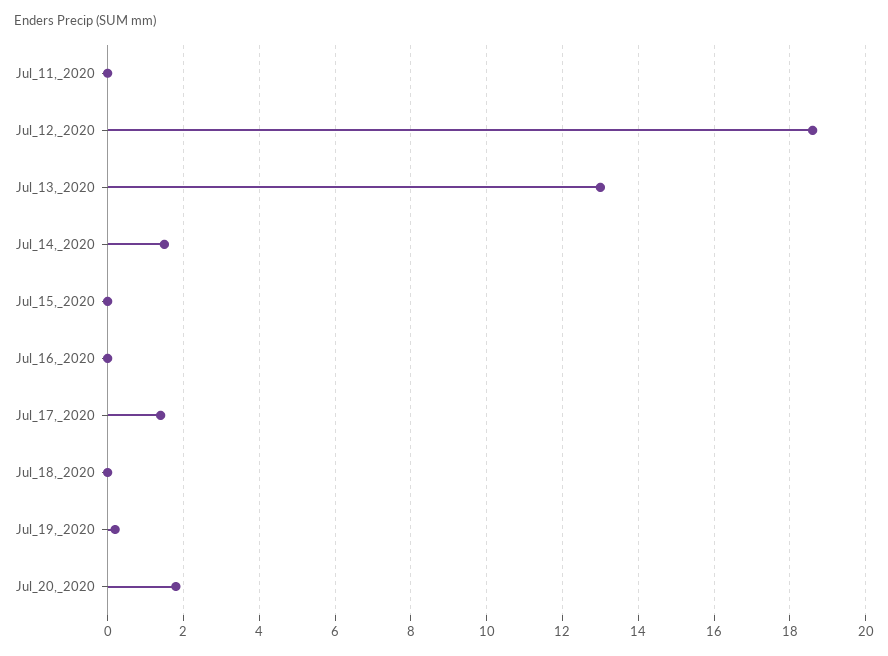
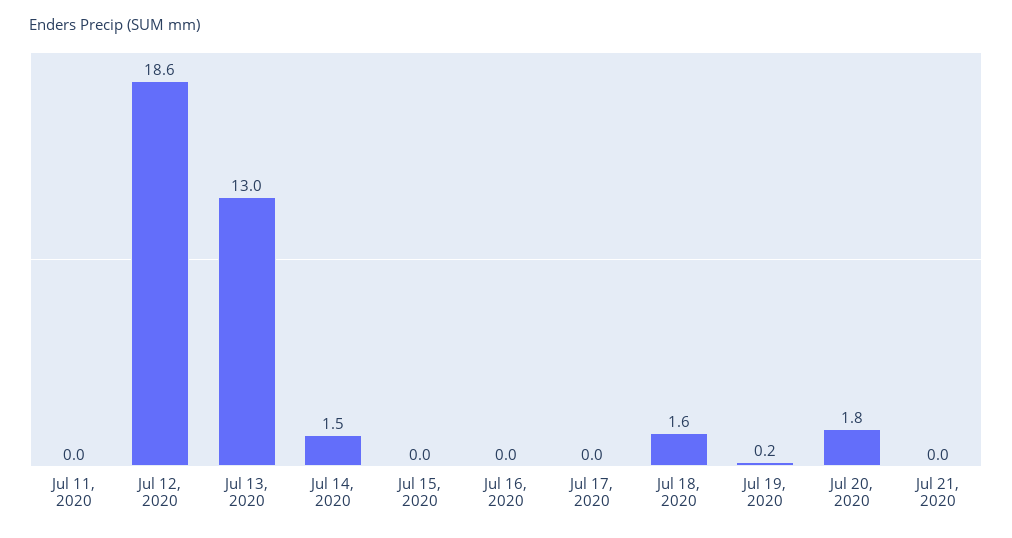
Jul_17,_2020: 1.5 -> 0
Jul_18,_2020: 0 -> 1.6
Jul 21, 2020: none -> 0

